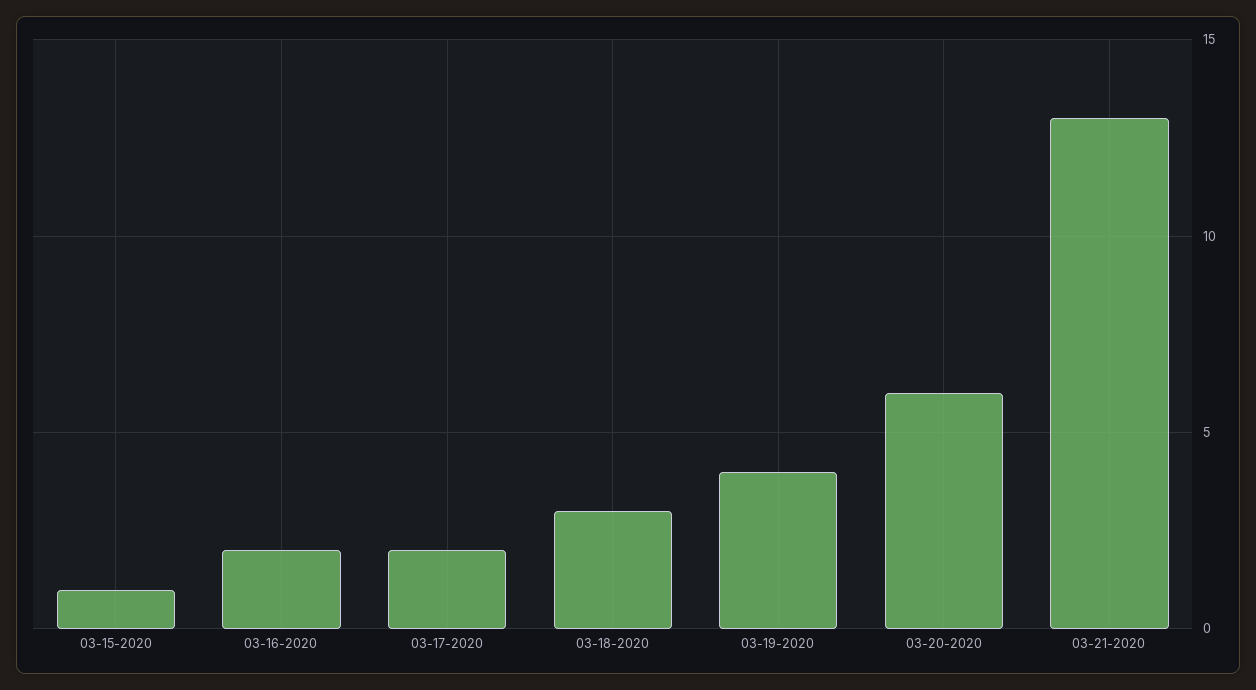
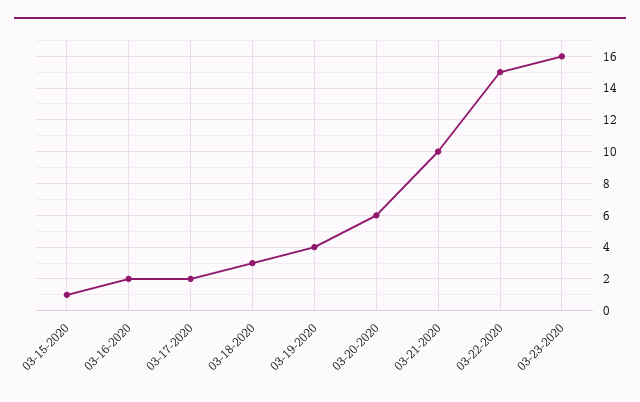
03-21-2020: 13 -> 10
03-22-2020: none -> 15
03-23-2020: none -> 16

